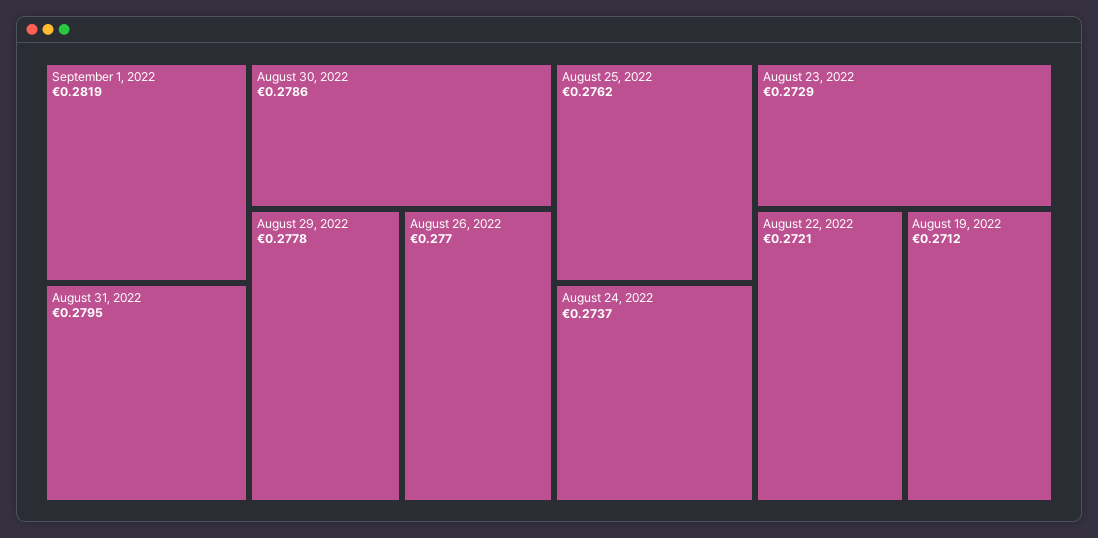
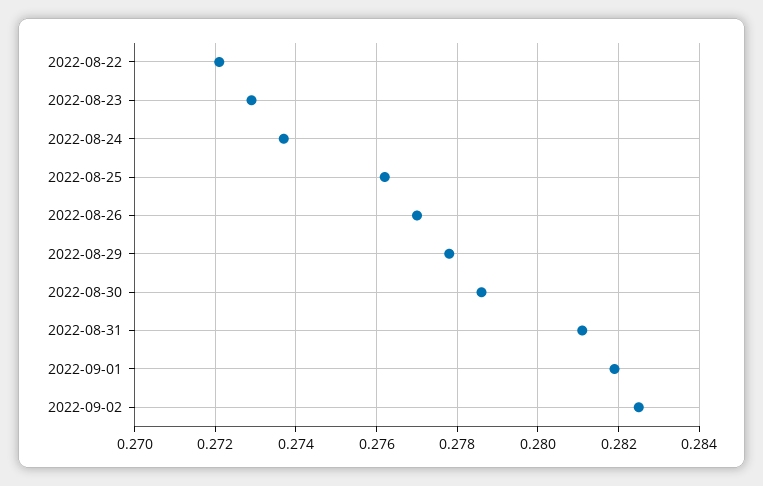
August 31, 2022: 0.2795 -> 0.281
August 19, 2022: 0.2712 -> none
2022-09-02: none -> 0.2825

